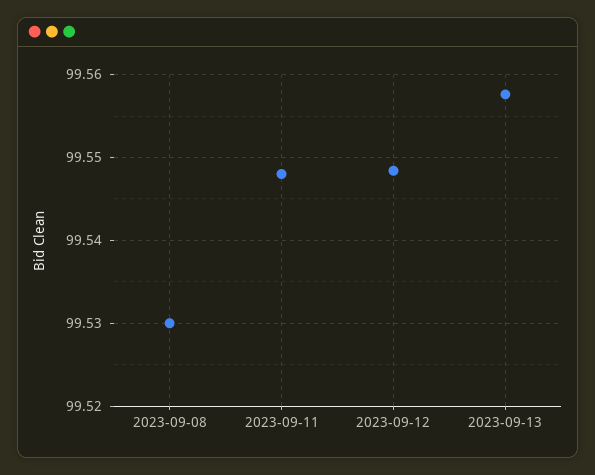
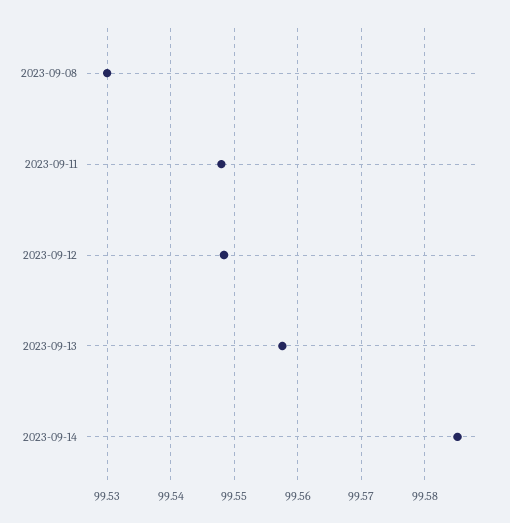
2023-09-14: none -> 99.585

